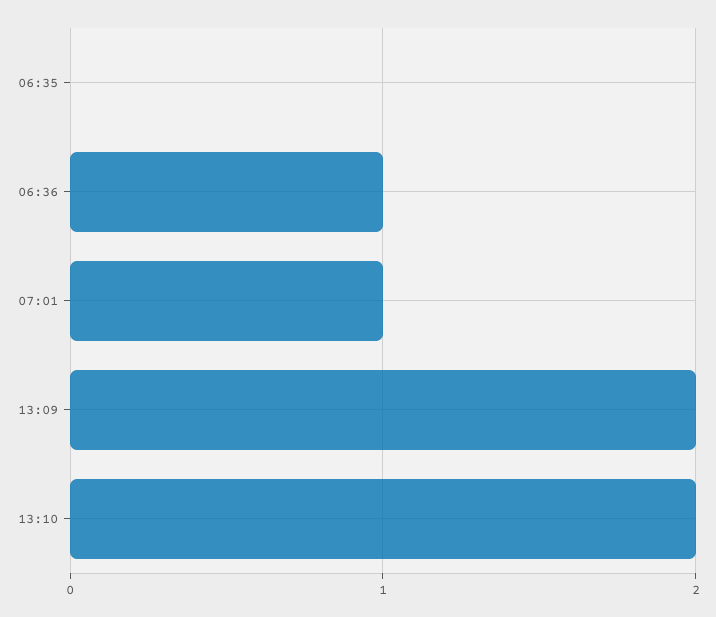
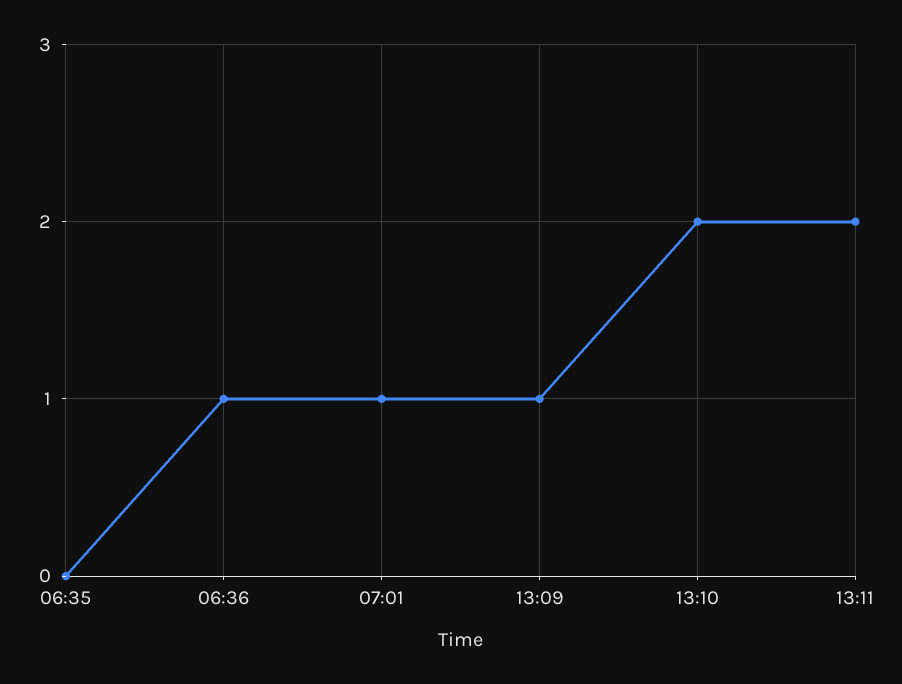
13:09: 2 -> 1
13:11: none -> 2

